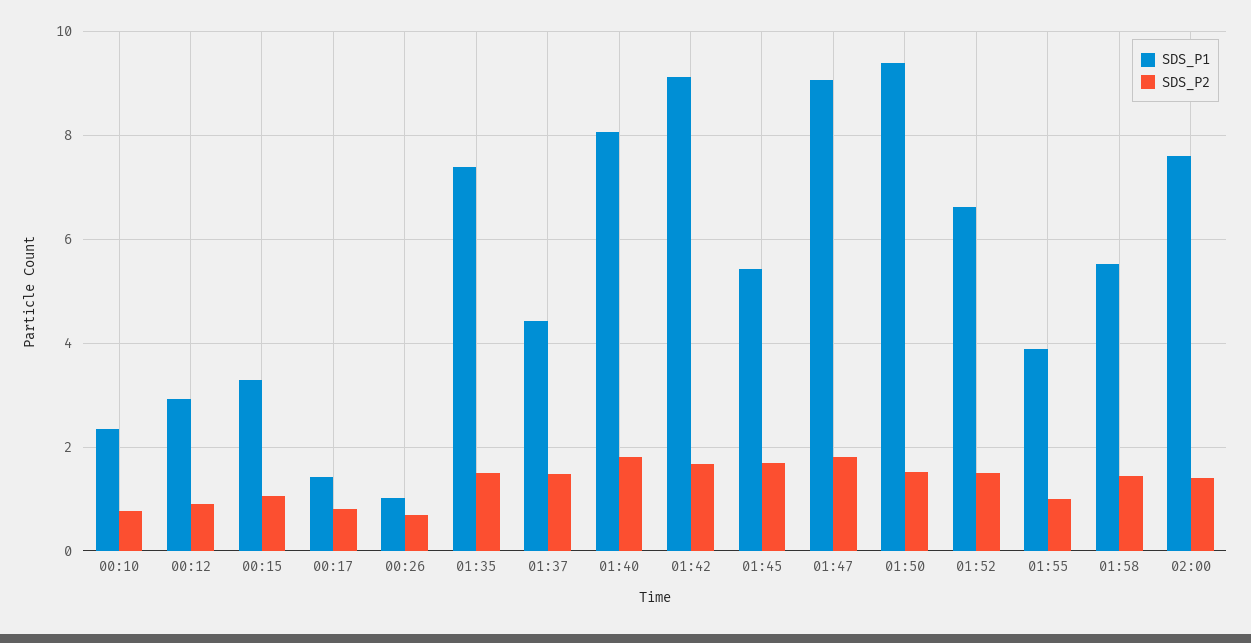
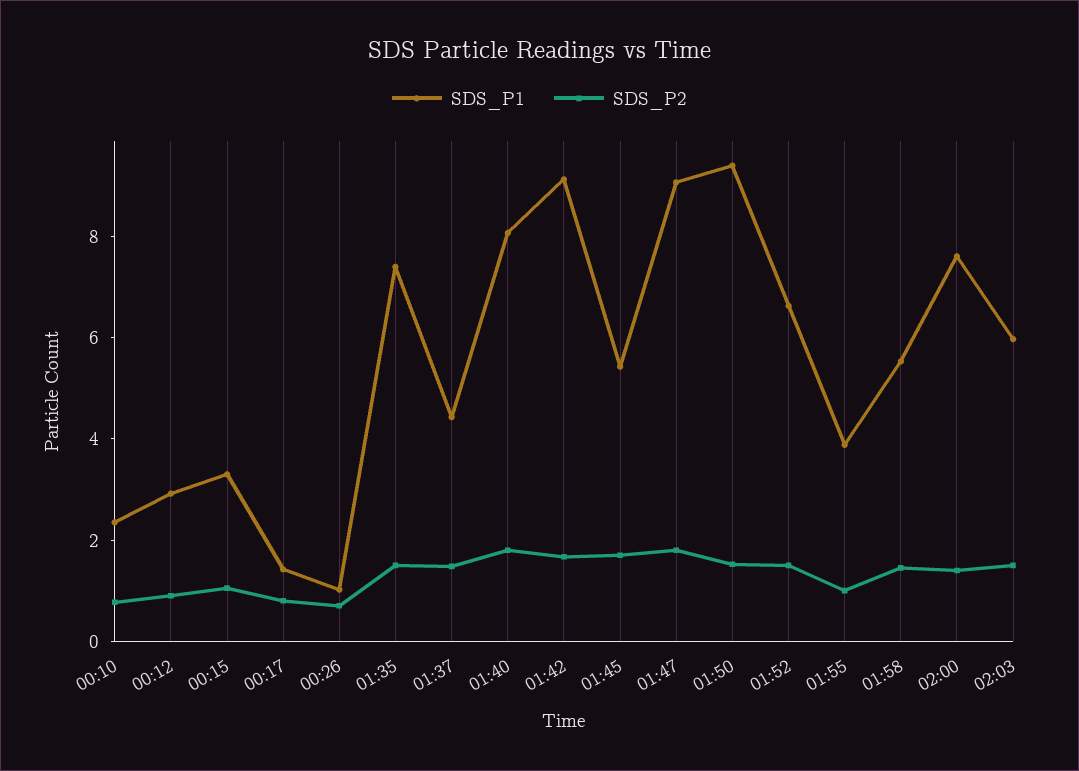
SDS_P1, 02:03: none -> 6
SDS_P2, 02:03: none -> 1.5

